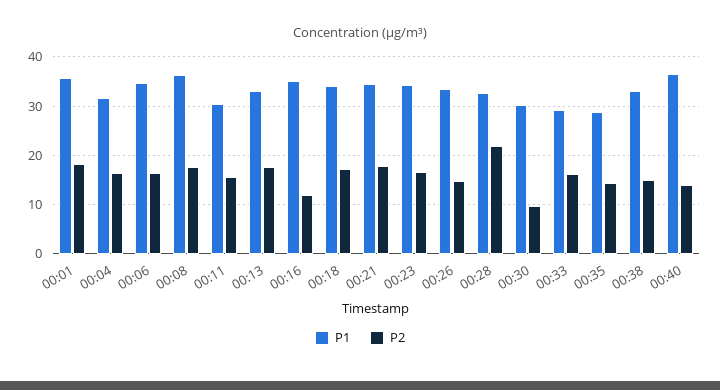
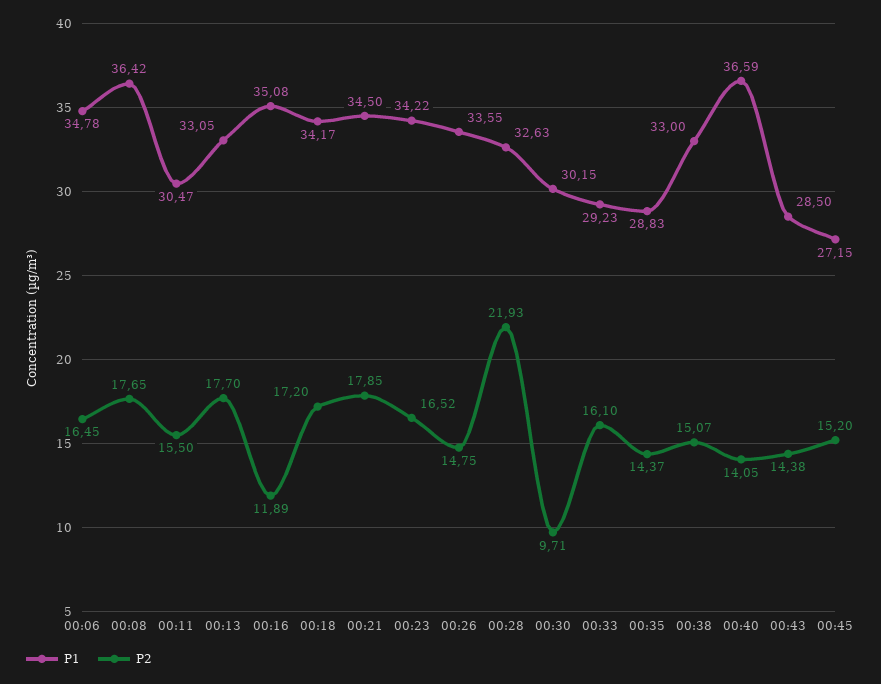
P1, 00:01: 36 -> none
P2, 00:01: 18 -> none
P1, 00:04: 32 -> none
P2, 00:04: 16 -> none
P1, 00:43: none -> 28.5
P2, 00:43: none -> 14.38
P1, 00:45: none -> 27.15
P2, 00:45: none -> 15.2

